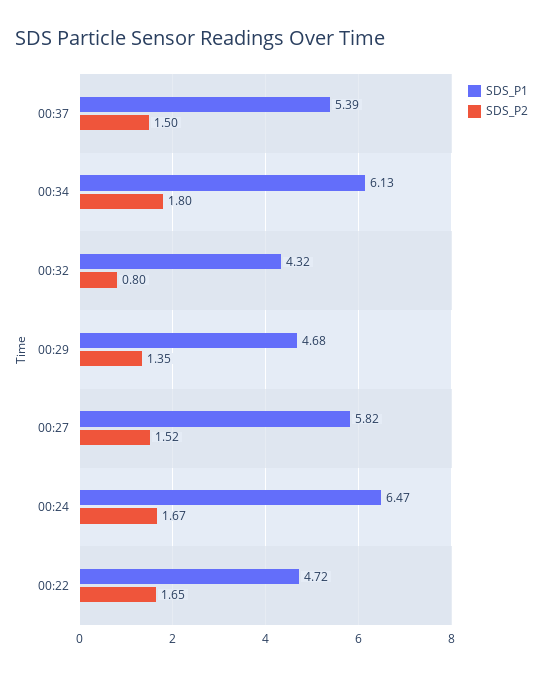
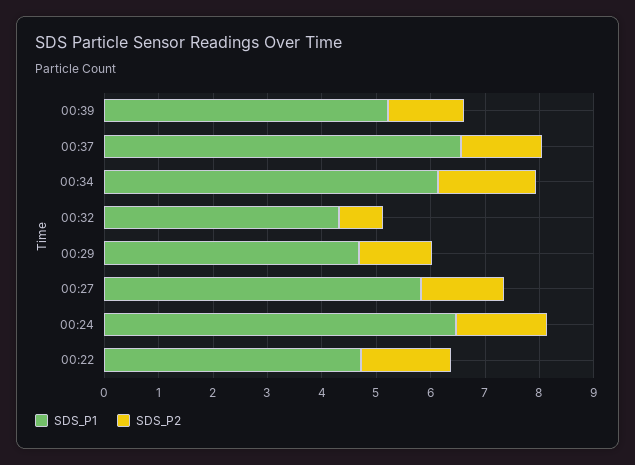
SDS_P1, 00:37: 5.39 -> 6.6
SDS_P1, 00:39: none -> 5.2
SDS_P2, 00:39: none -> 1.4

